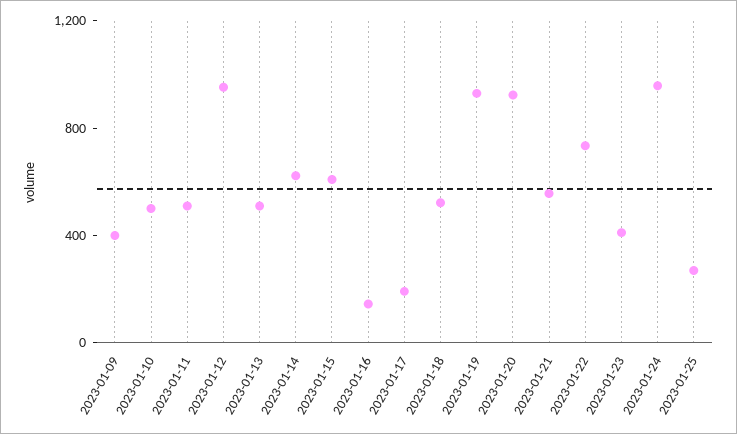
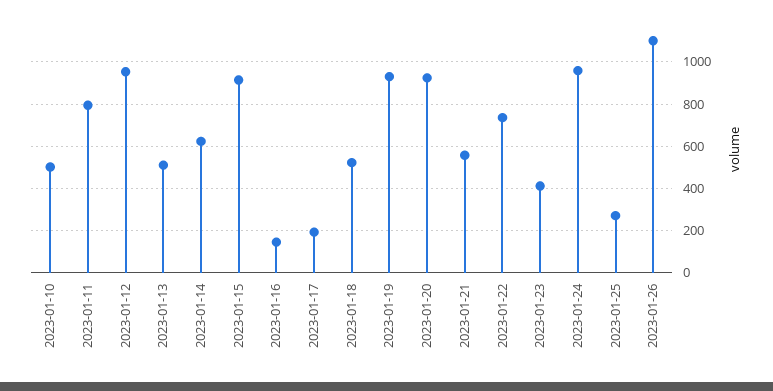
2023-01-09: 400 -> none
2023-01-11: 500 -> 800
2023-01-15: 600 -> 900
2023-01-26: none -> 1100

